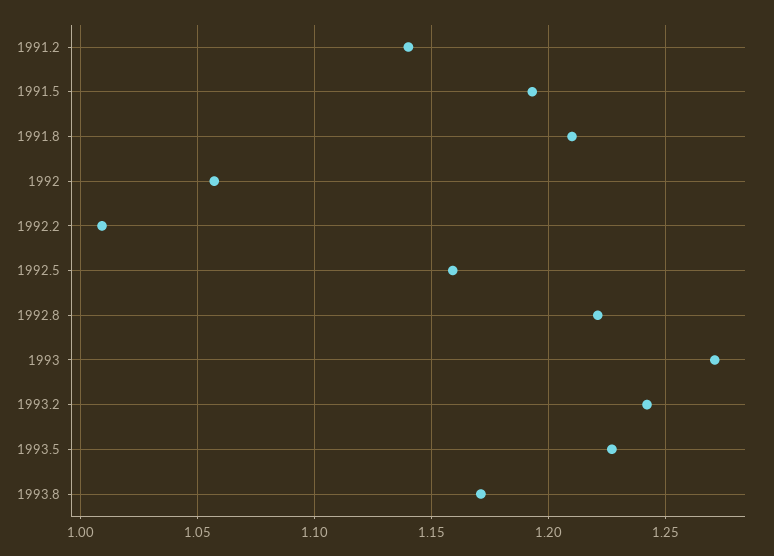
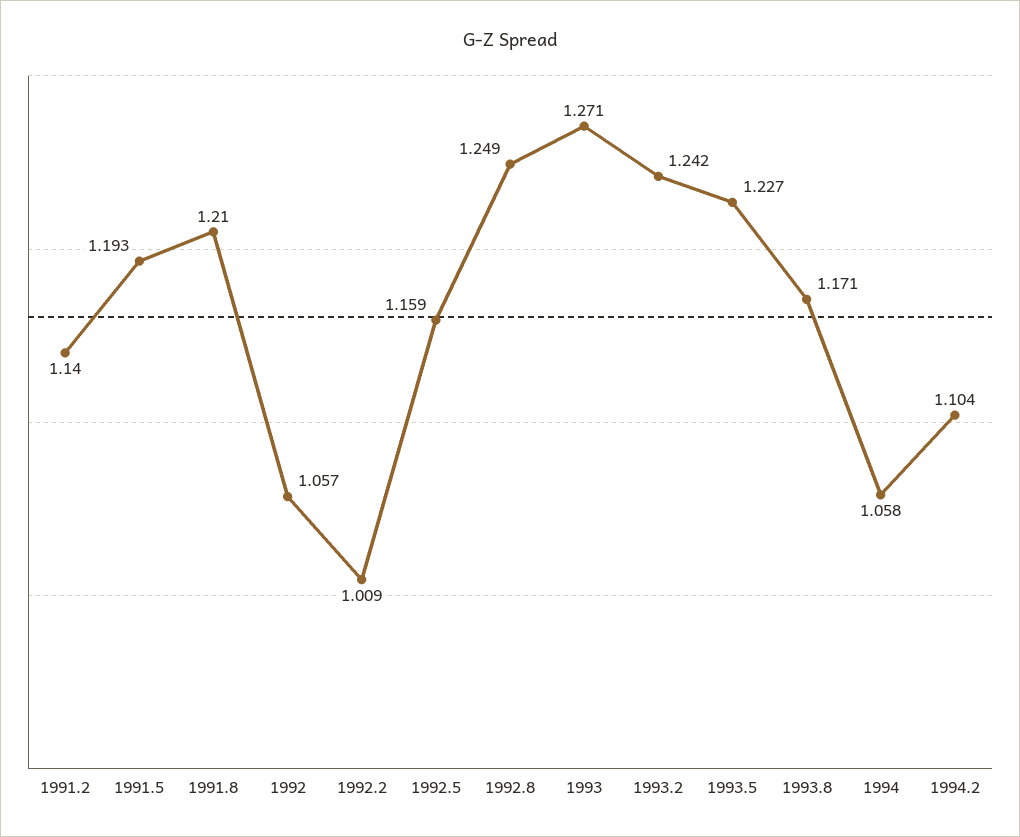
1992.8: 1.22 -> 1.249
1994: none -> 1.058
1994.2: none -> 1.104

